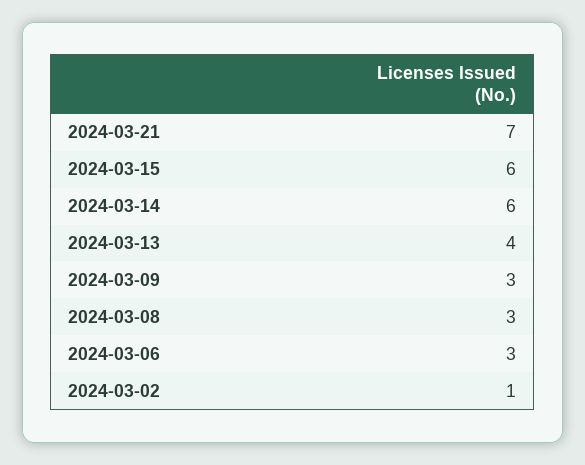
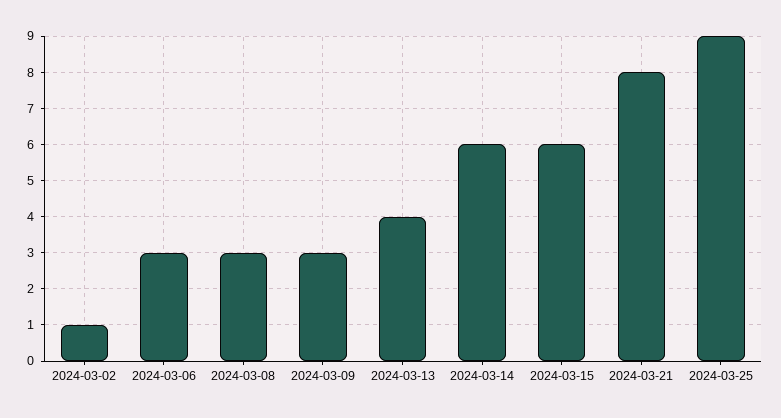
2024-03-21: 7 -> 8
2024-03-25: none -> 9

